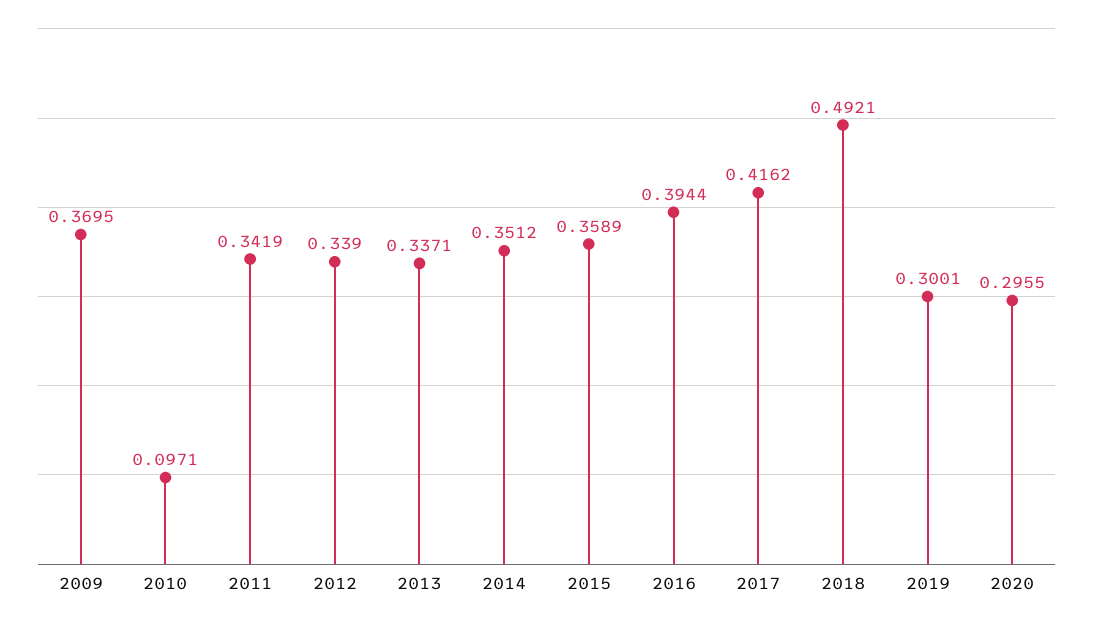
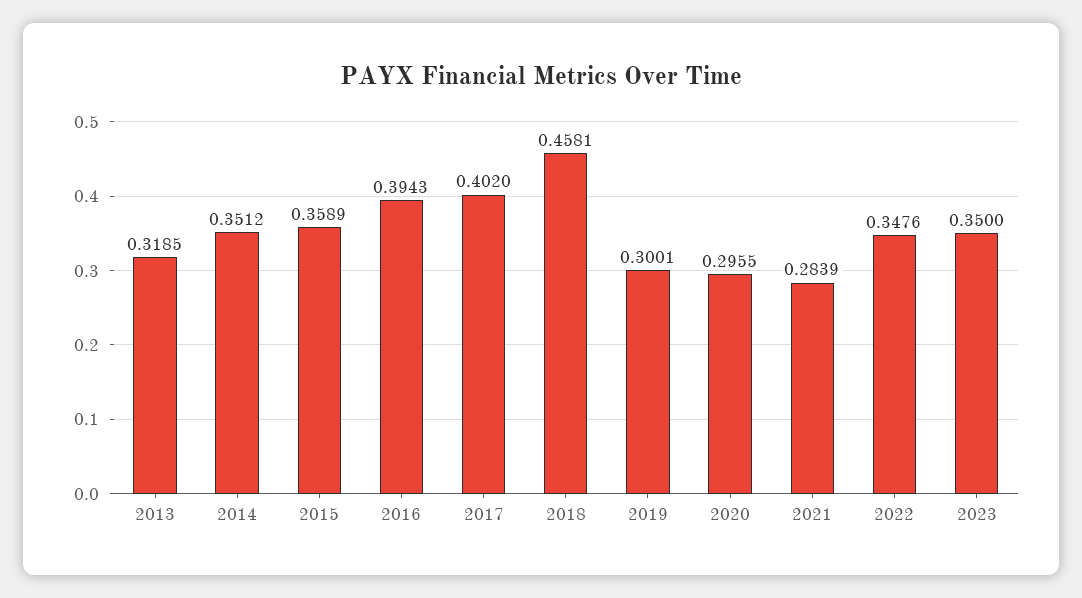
2009: 0.3695 -> none
2010: 0.0971 -> none
2011: 0.3419 -> none
2012: 0.339 -> none
2013: 0.3371 -> 0.3185
2016: 0.3944 -> 0.3943
2017: 0.4162 -> 0.402
2018: 0.4921 -> 0.4581
2021: none -> 0.2839
2022: none -> 0.3476
2023: none -> 0.35

